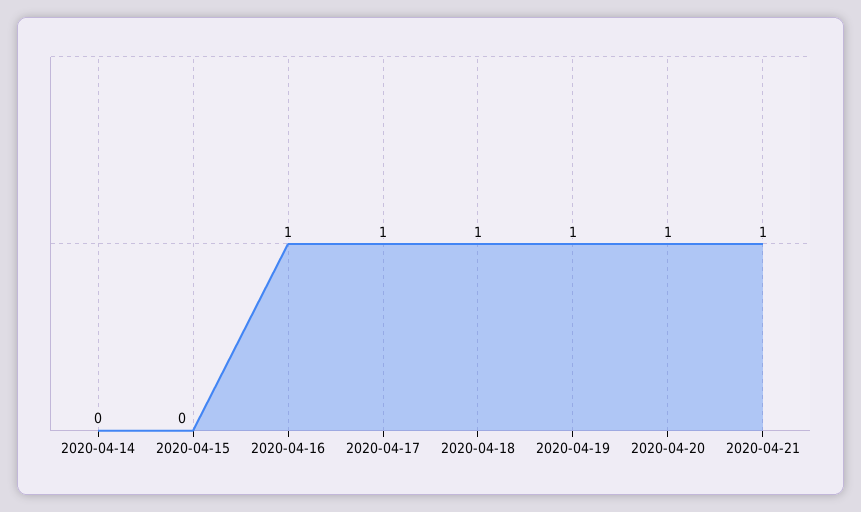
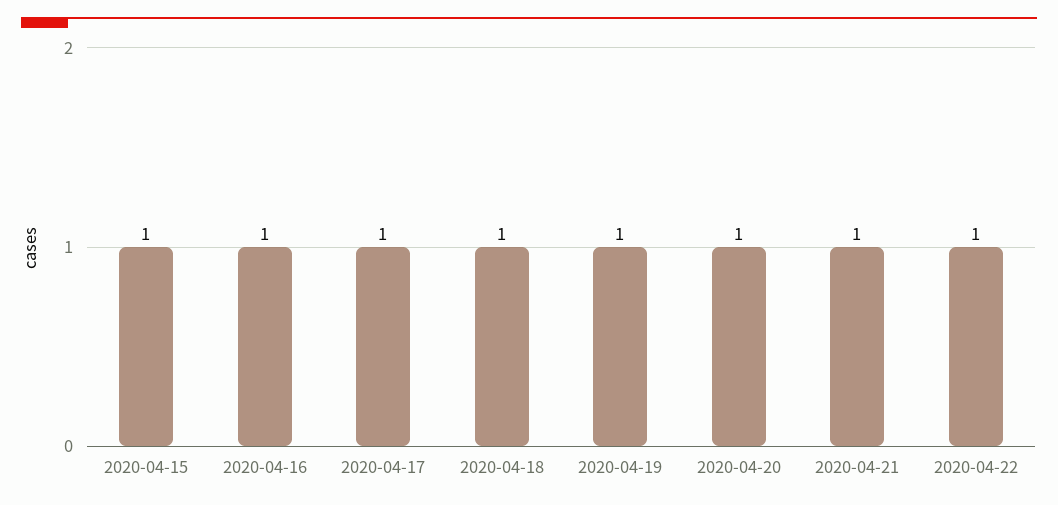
2020-04-14: 0 -> none
2020-04-15: 0 -> 1
2020-04-22: none -> 1

